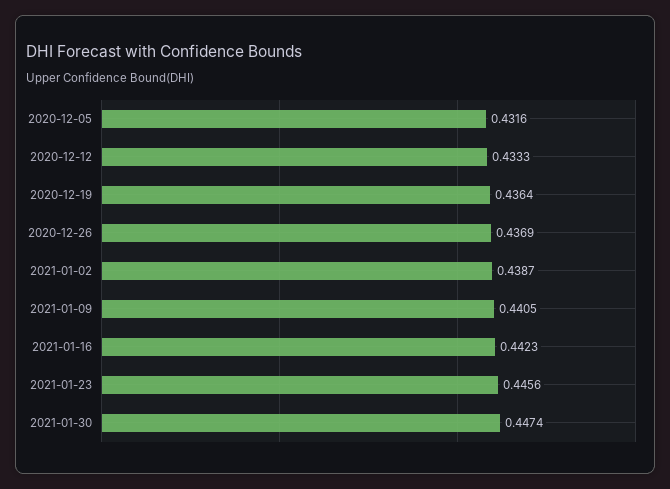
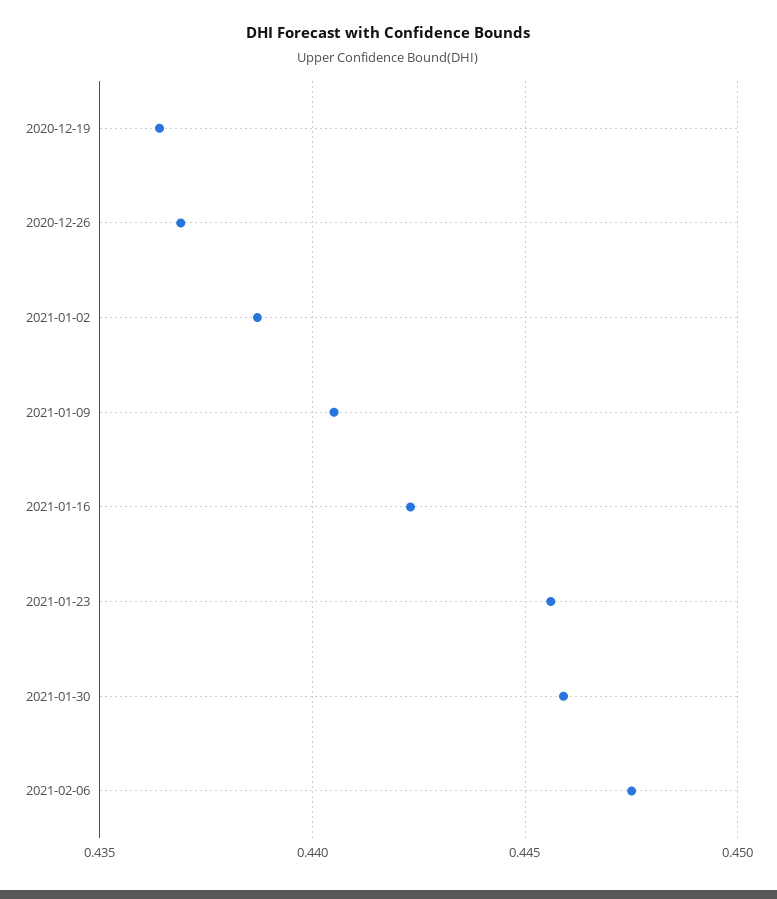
2020-12-05: 0.4316 -> none
2020-12-12: 0.4333 -> none
2021-01-30: 0.4474 -> 0.446
2021-02-06: none -> 0.4475

